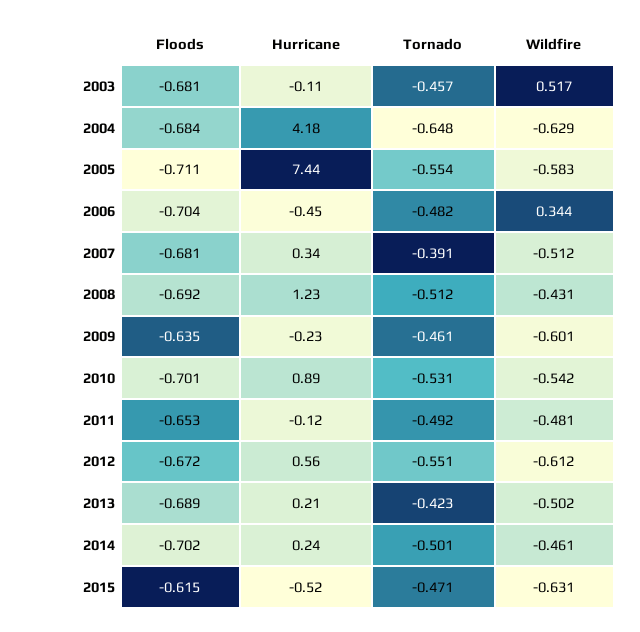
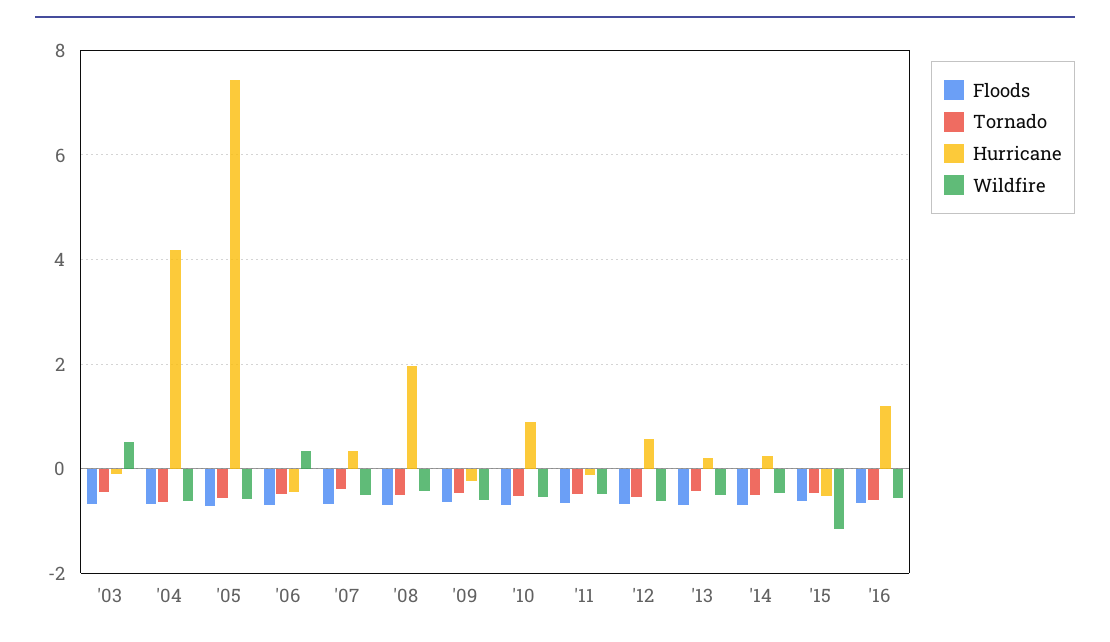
Hurricane, 2008: 1.23 -> 2
Wildfire, 2015: -0.631 -> -1.2
Floods, '16: none -> -0.6
Tornado, '16: none -> -0.6
Hurricane, '16: none -> 1.2
Wildfire, '16: none -> -0.6

